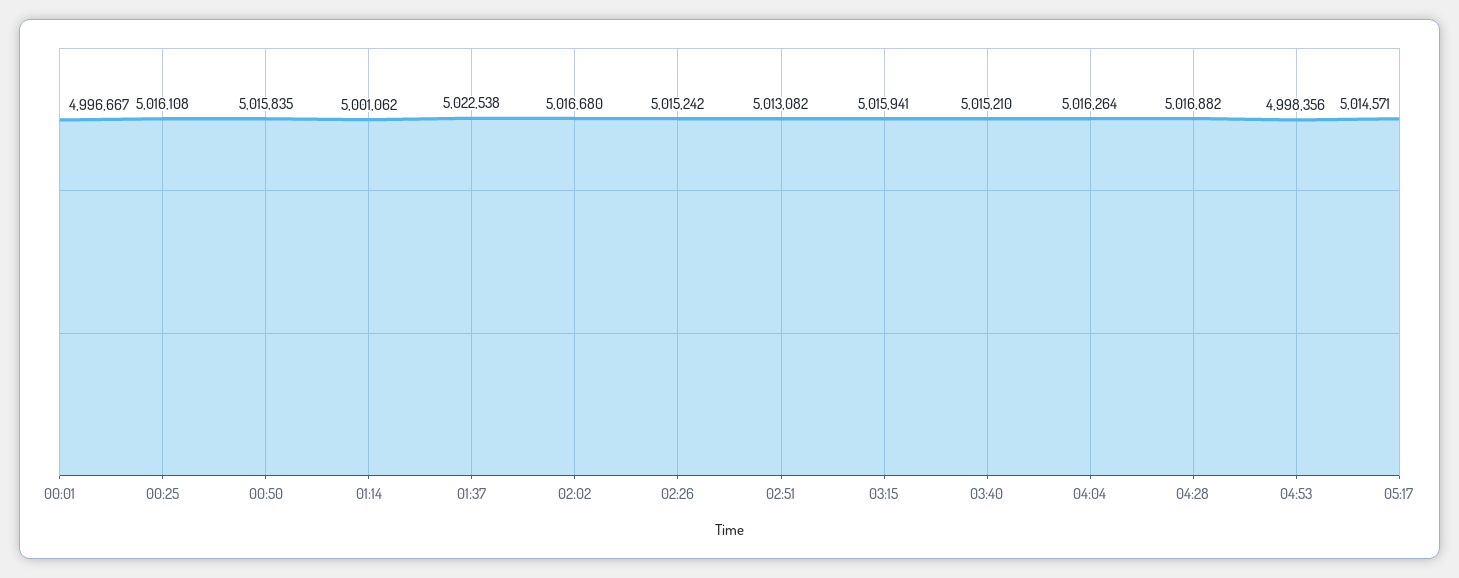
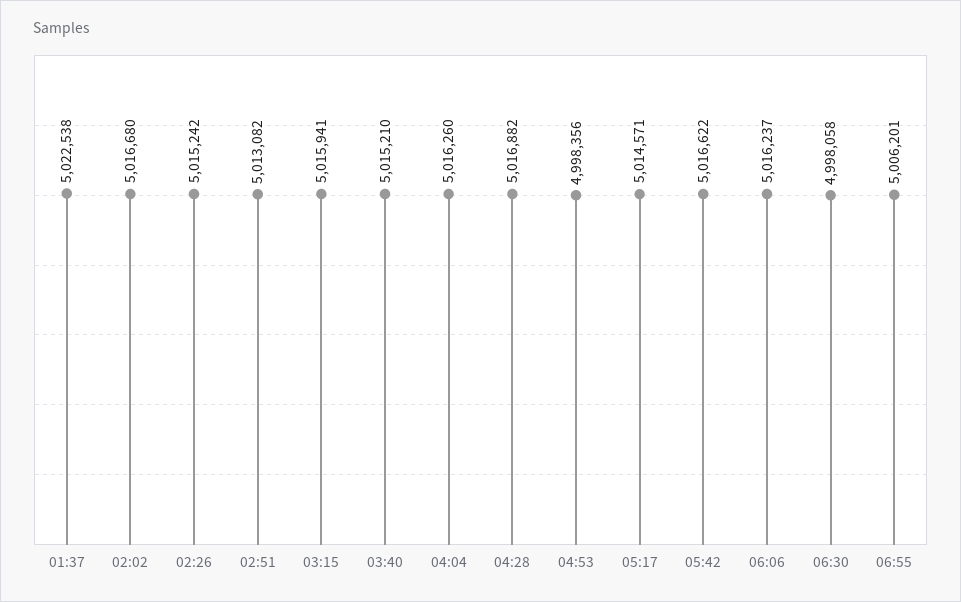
00:01: 4996667 -> none
00:25: 5016108 -> none
00:50: 5015835 -> none
01:14: 5001062 -> none
04:04: 5016264 -> 5016260
05:42: none -> 5016622
06:06: none -> 5016237
06:30: none -> 4998058
06:55: none -> 5006201

